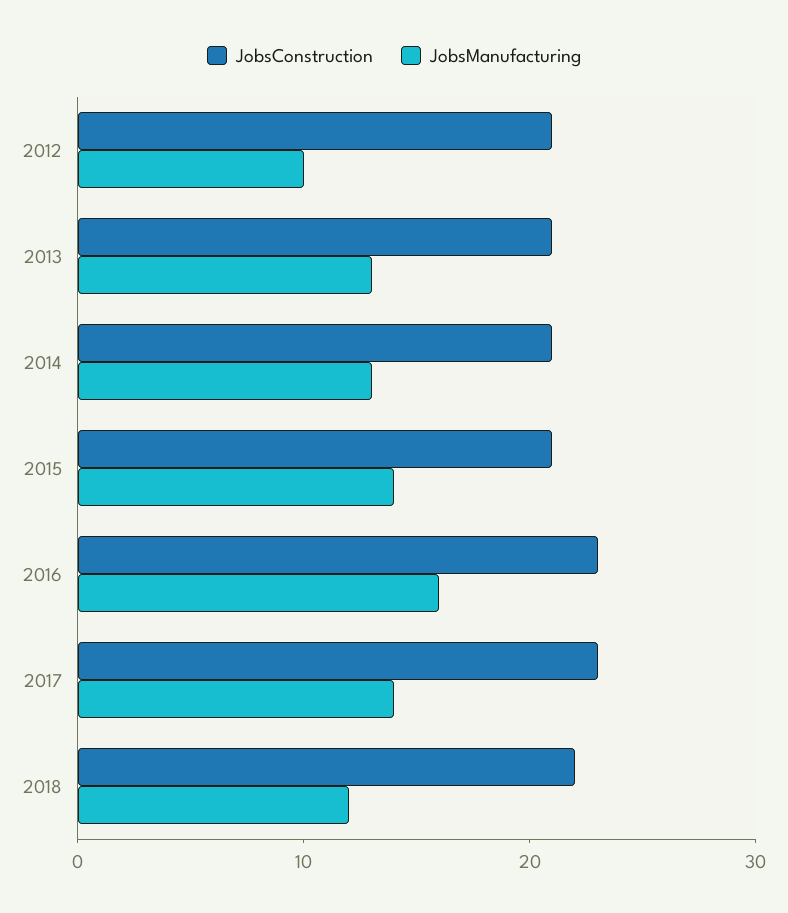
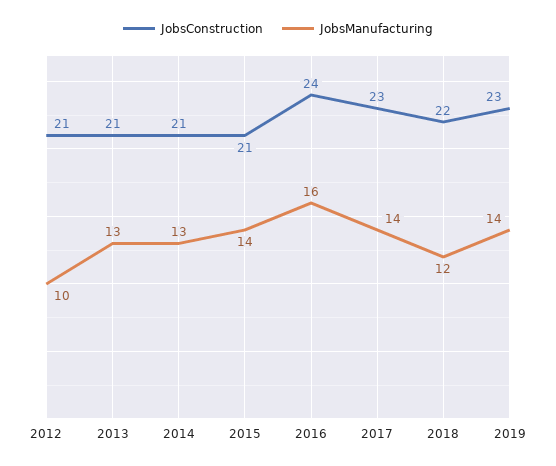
JobsConstruction, 2016: 23 -> 24
JobsConstruction, 2019: none -> 23
JobsManufacturing, 2019: none -> 14

